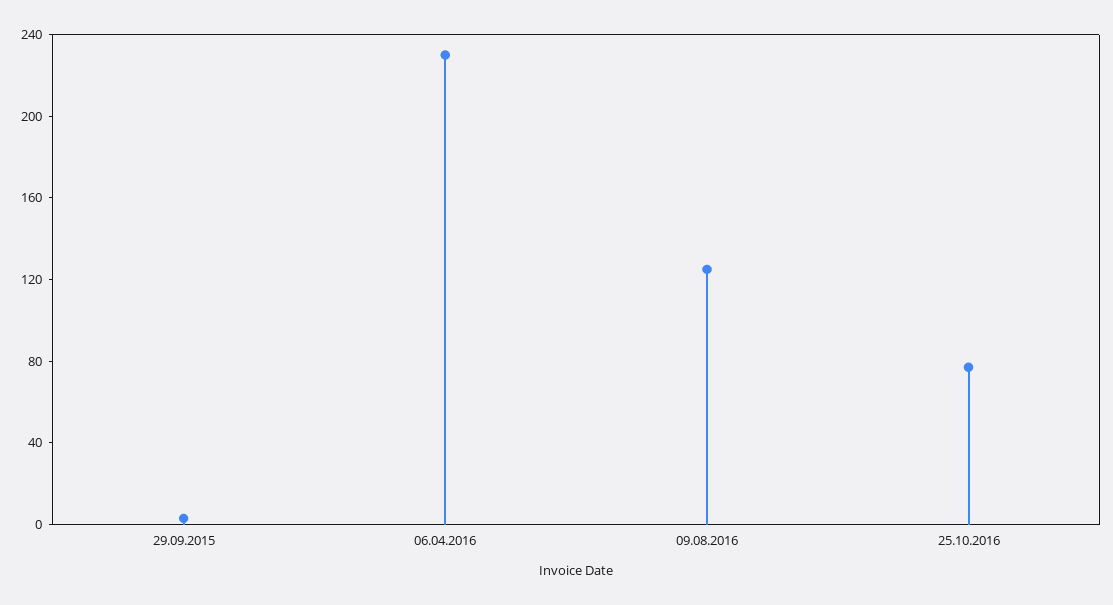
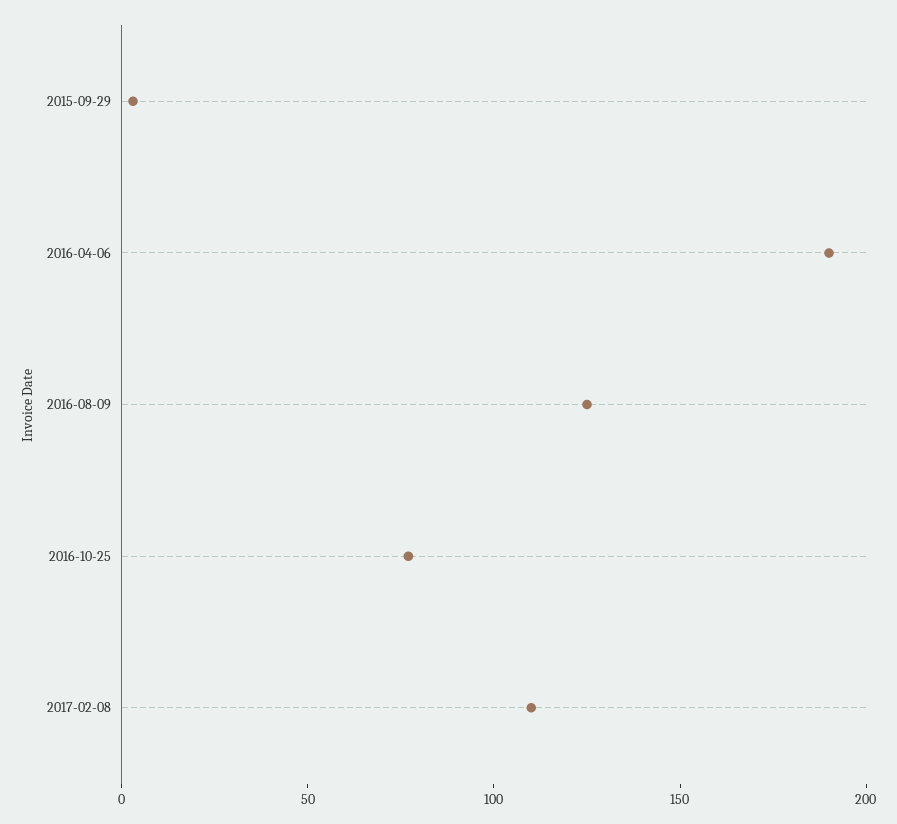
06.04.2016: 230 -> 190
2017-02-08: none -> 110

